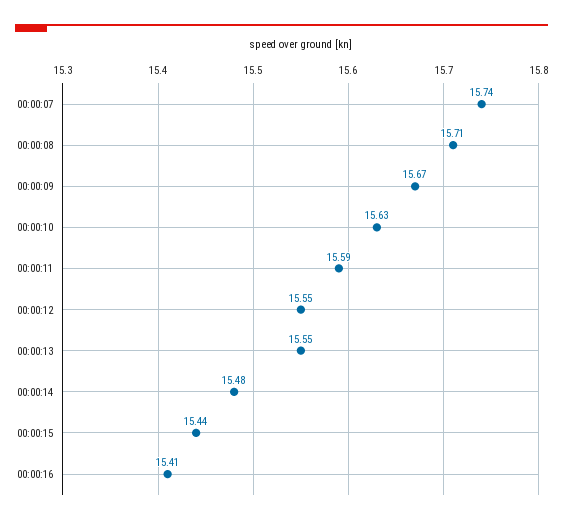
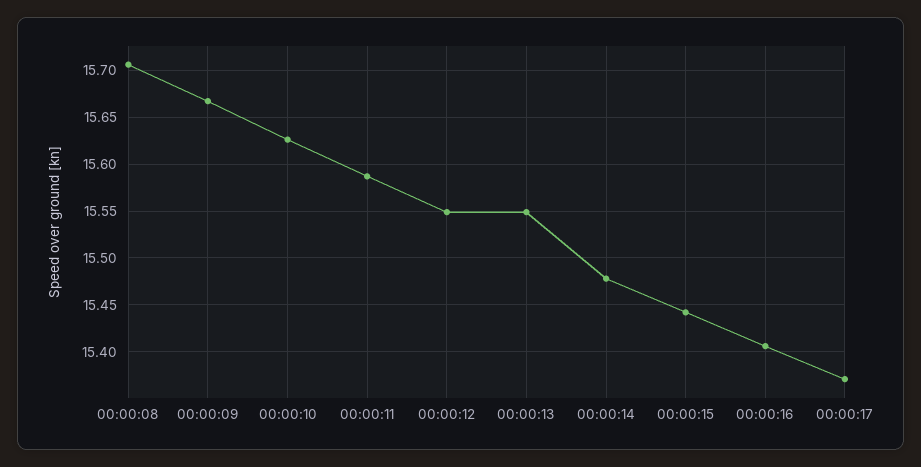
00:00:07: 15.74 -> none
00:00:17: none -> 15.37

